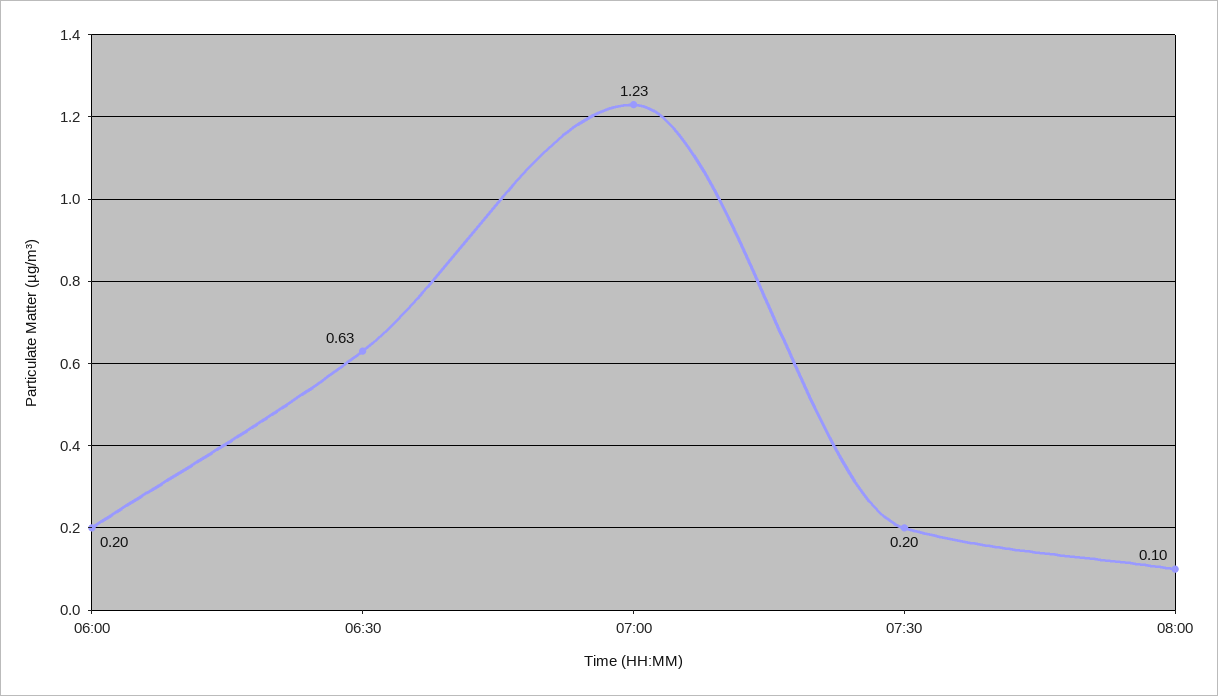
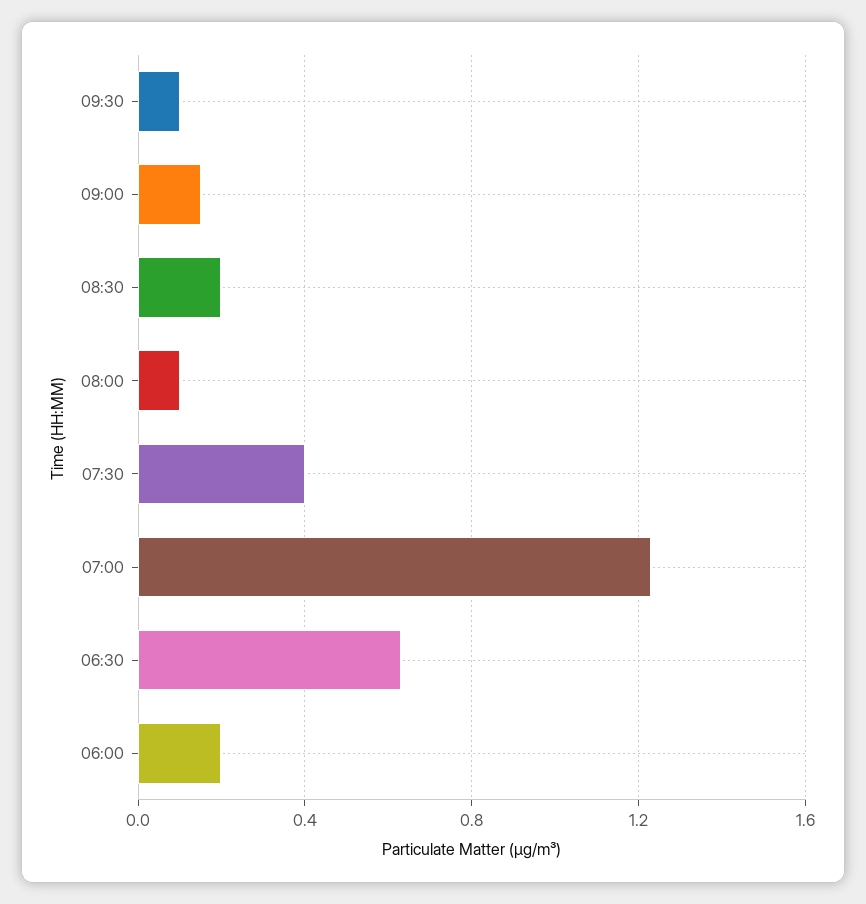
07:30: 0.2 -> 0.4
09:30: none -> 0.1
09:00: none -> 0.15
08:30: none -> 0.2

